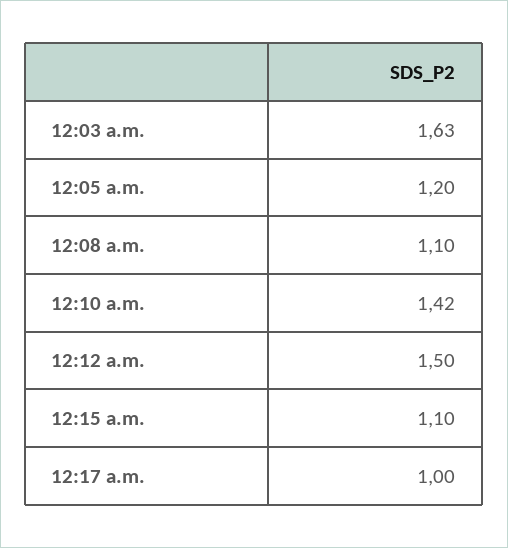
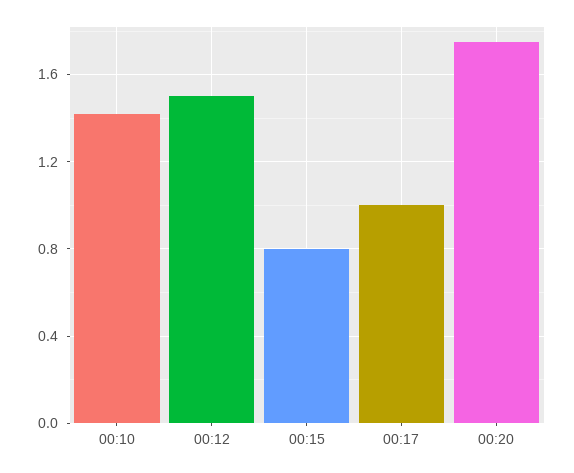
12:03 a.m.: 1.63 -> none
12:05 a.m.: 1.2 -> none
12:08 a.m.: 1.1 -> none
12:15 a.m.: 1.1 -> 0.8
00:20: none -> 1.75

